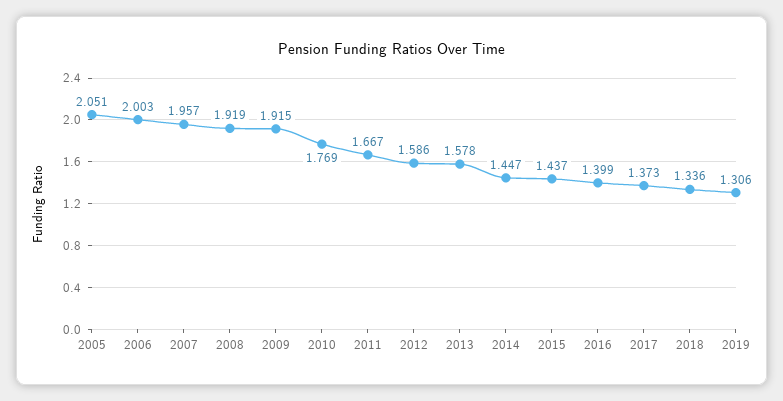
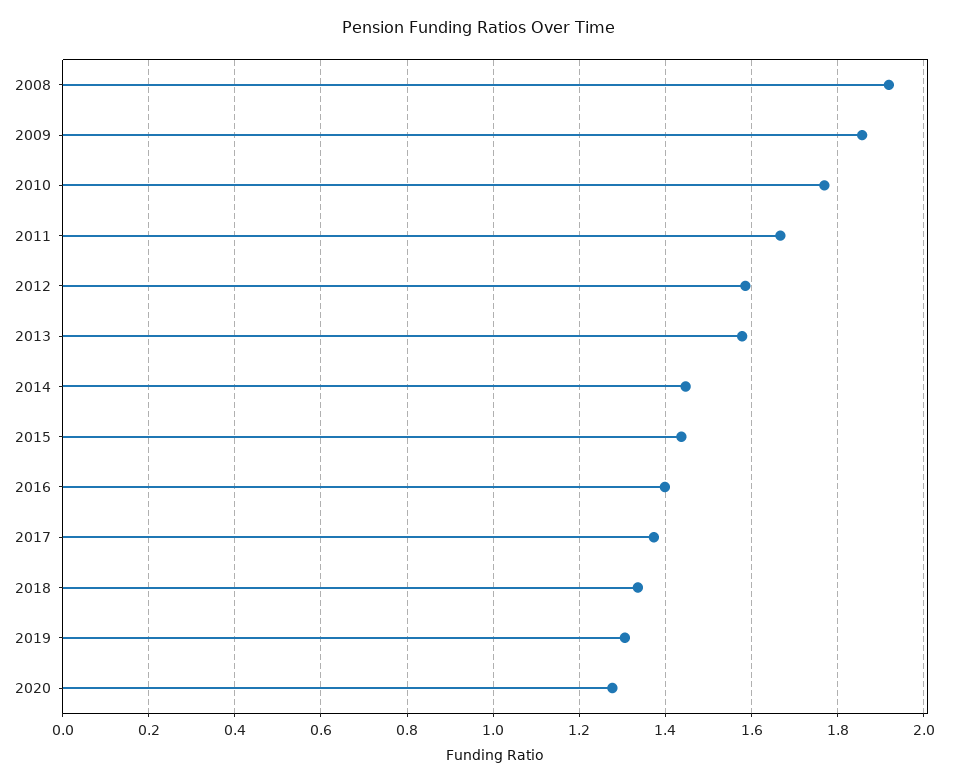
2005: 2.051 -> none
2006: 2.003 -> none
2007: 1.957 -> none
2009: 1.915 -> 1.86
2020: none -> 1.28

